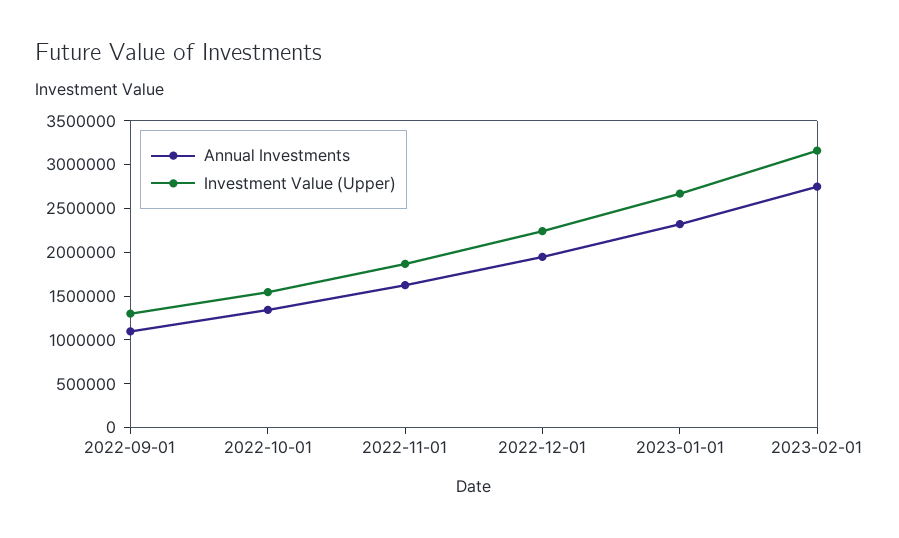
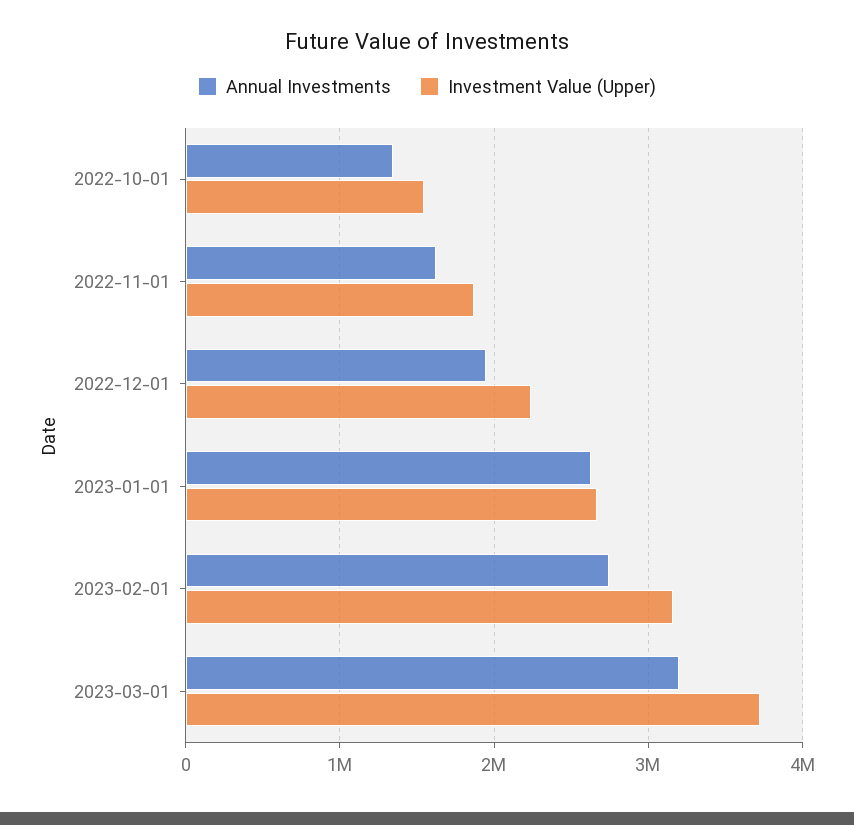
Annual Investments, 2022-09-01: 1100000 -> none
Investment Value (Upper), 2022-09-01: 1300000 -> none
Annual Investments, 2023-01-01: 2300000 -> 2600000
Annual Investments, 2023-03-01: none -> 3200000
Investment Value (Upper), 2023-03-01: none -> 3700000

